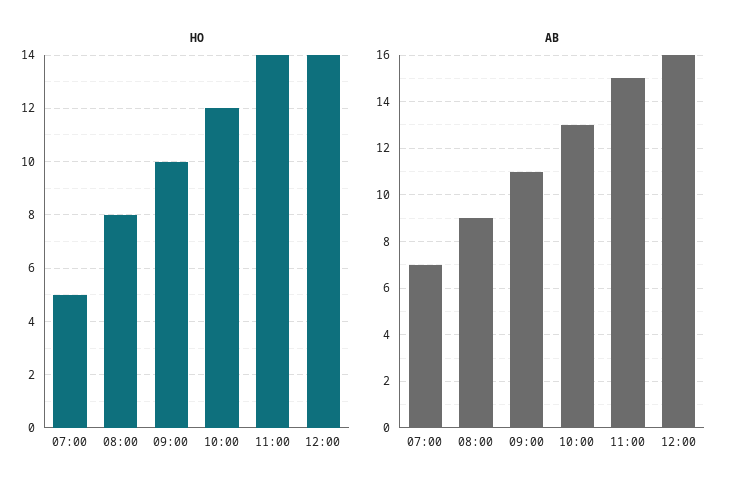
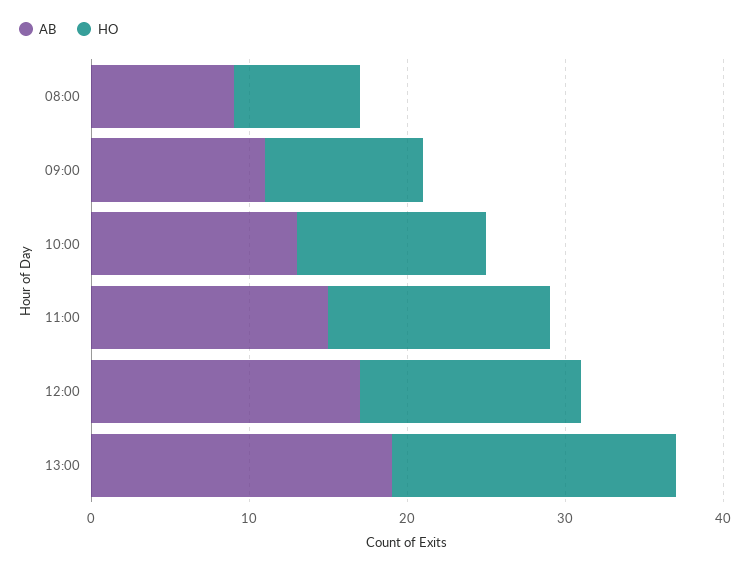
HO, 07:00: 5 -> none
AB, 07:00: 7 -> none
AB, 12:00: 16 -> 17
AB, 13:00: none -> 19
HO, 13:00: none -> 18

